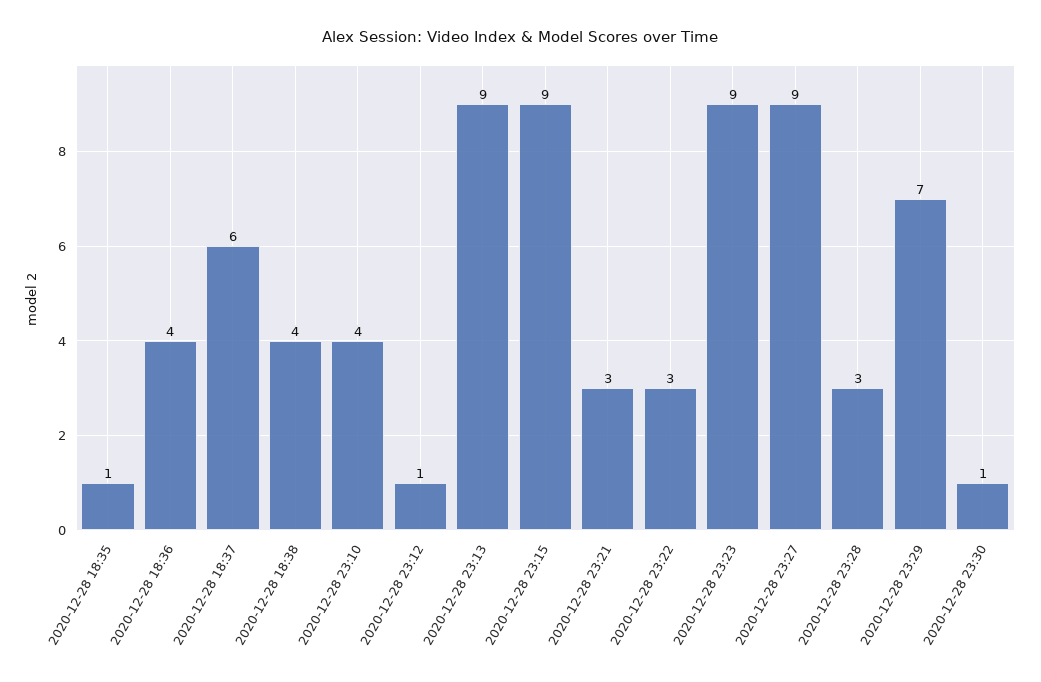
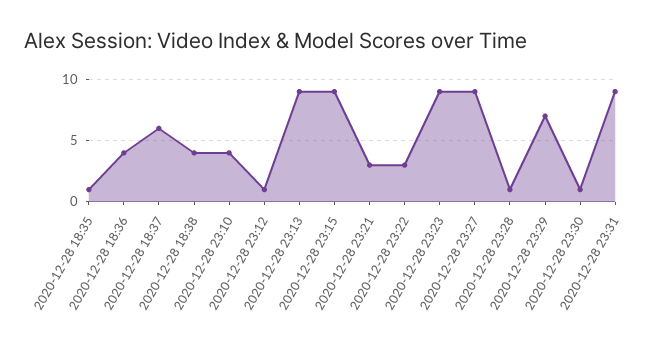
2020-12-28 23:28: 3 -> 1
2020-12-28 23:31: none -> 9

